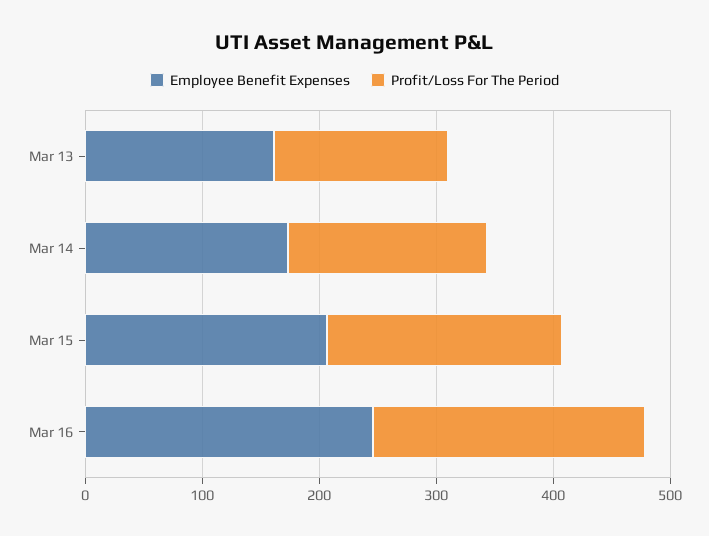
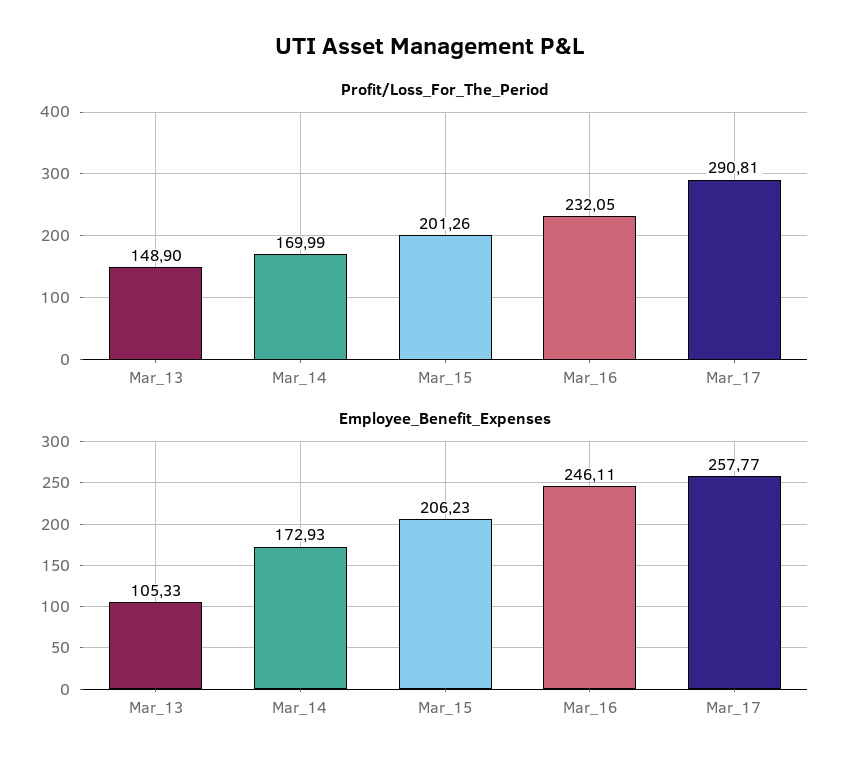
Employee Benefit Expenses, Mar 13: 160 -> 105.33
Profit/Loss For The Period, Mar_17: none -> 290.81
Employee Benefit Expenses, Mar_17: none -> 257.77

